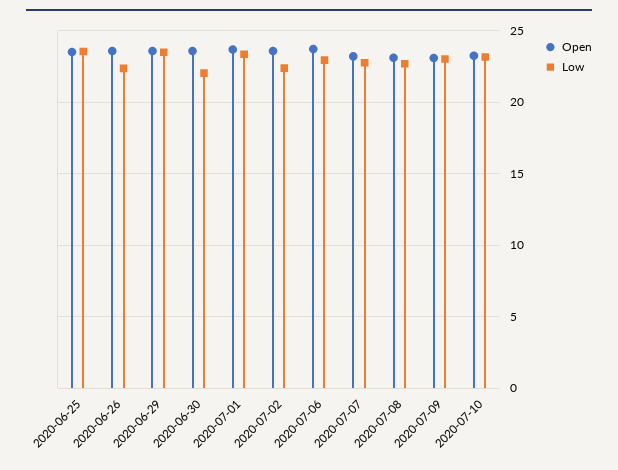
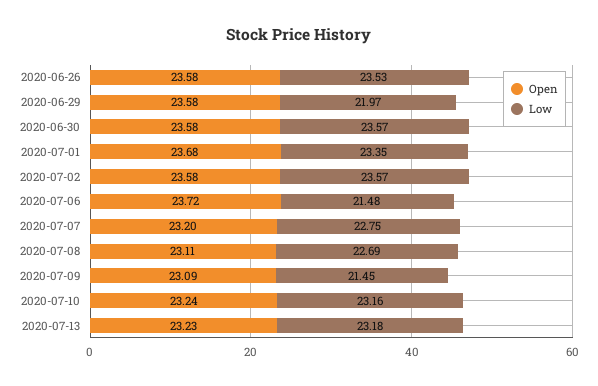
Open, 2020-06-25: 23.5 -> none
Low, 2020-06-25: 23.5 -> none
Low, 2020-06-26: 22.5 -> 23.53
Low, 2020-06-29: 23.5 -> 21.97
Low, 2020-06-30: 22 -> 23.57
Low, 2020-07-02: 22.5 -> 23.57
Low, 2020-07-06: 23 -> 21.48
Low, 2020-07-09: 23 -> 21.45
Open, 2020-07-13: none -> 23.23
Low, 2020-07-13: none -> 23.18

